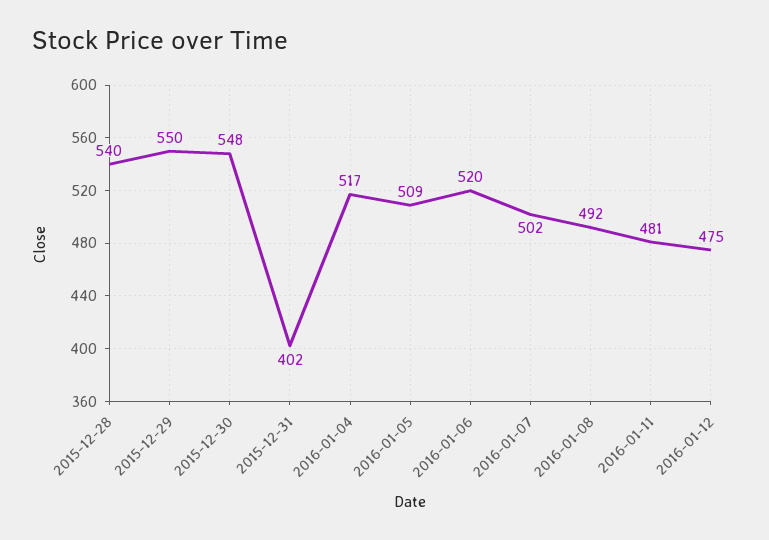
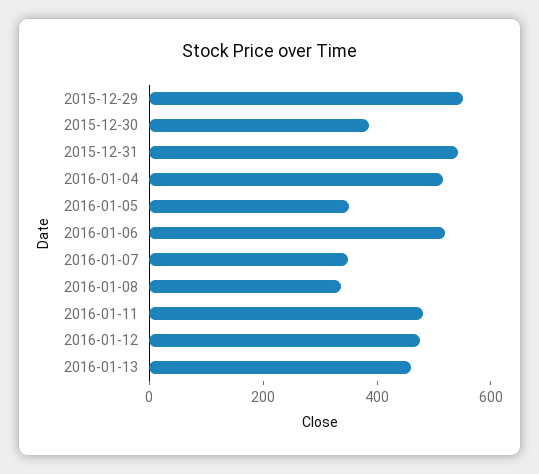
2015-12-28: 540 -> none
2015-12-30: 548 -> 400
2015-12-31: 402 -> 550
2016-01-05: 509 -> 350
2016-01-07: 502 -> 350
2016-01-08: 492 -> 350
2016-01-13: none -> 450

